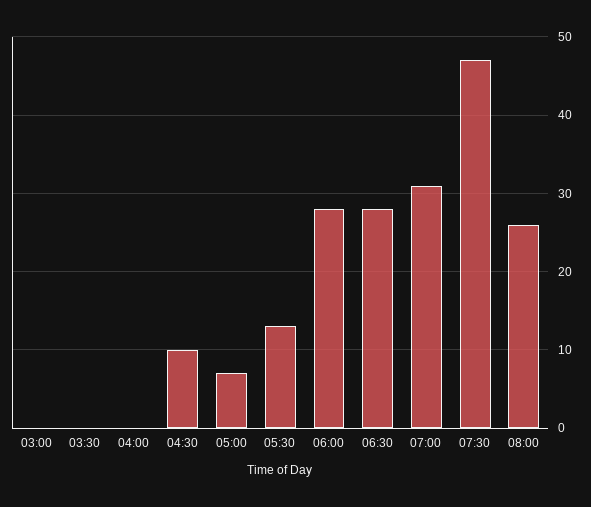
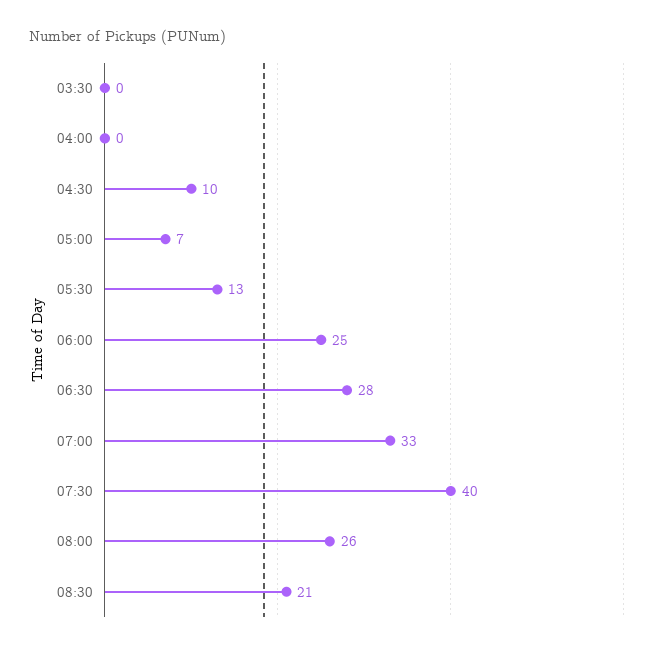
03:00: 0 -> none
06:00: 28 -> 25
07:00: 31 -> 33
07:30: 47 -> 40
08:30: none -> 21

